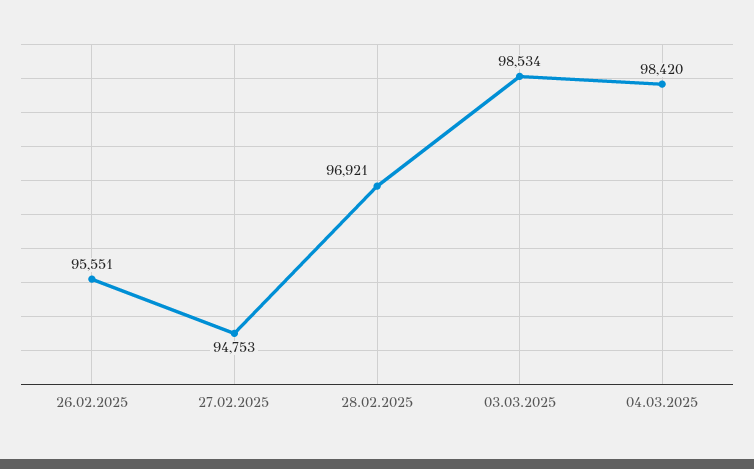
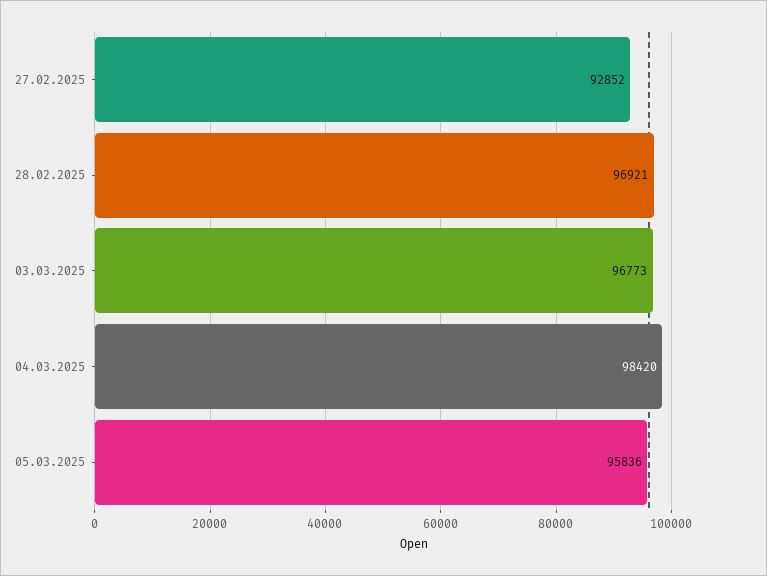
26.02.2025: 95551 -> none
27.02.2025: 94753 -> 92852
03.03.2025: 98534 -> 96773
05.03.2025: none -> 95836

